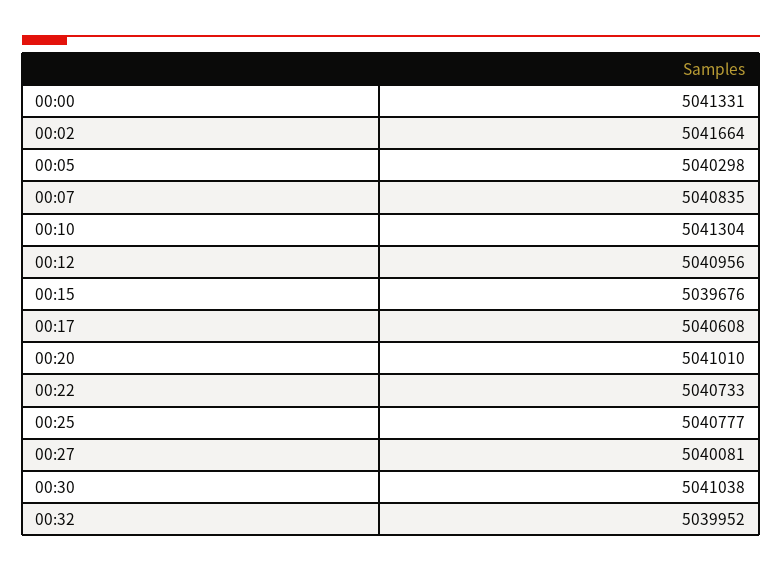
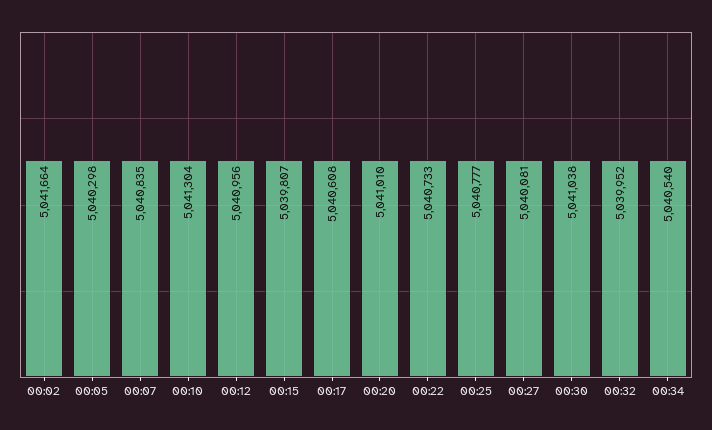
00:00: 5041331 -> none
00:15: 5039676 -> 5039807
00:34: none -> 5040540

